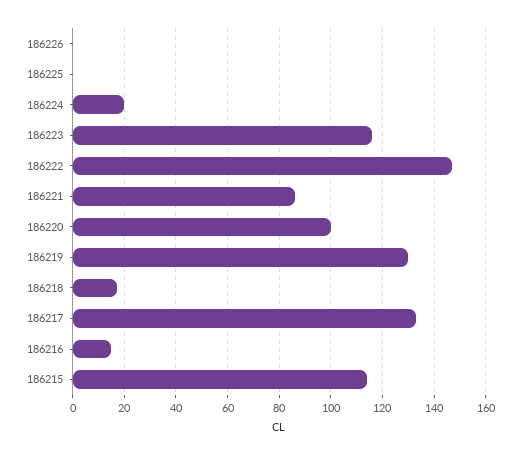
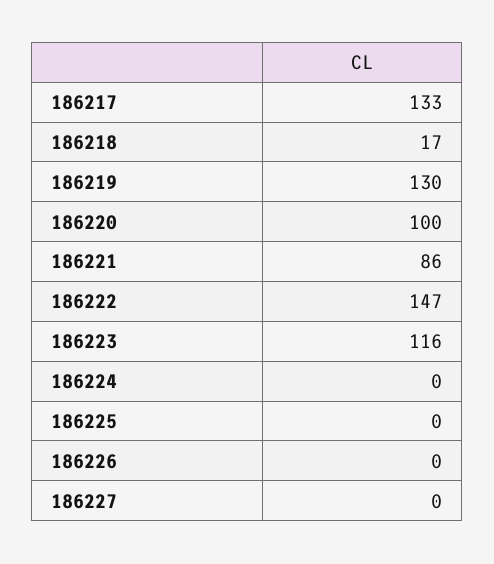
186224: 20 -> 0
186216: 15 -> none
186215: 115 -> none
186227: none -> 0

